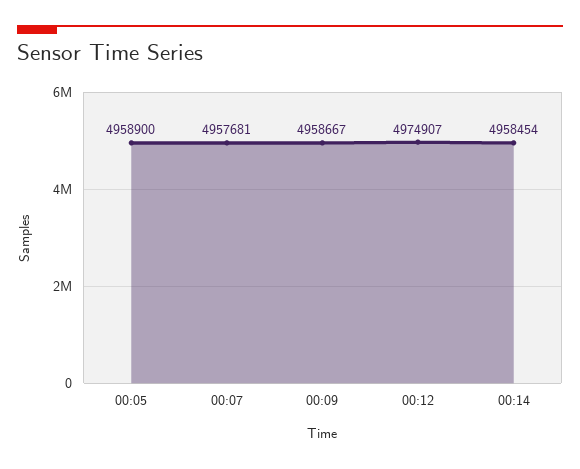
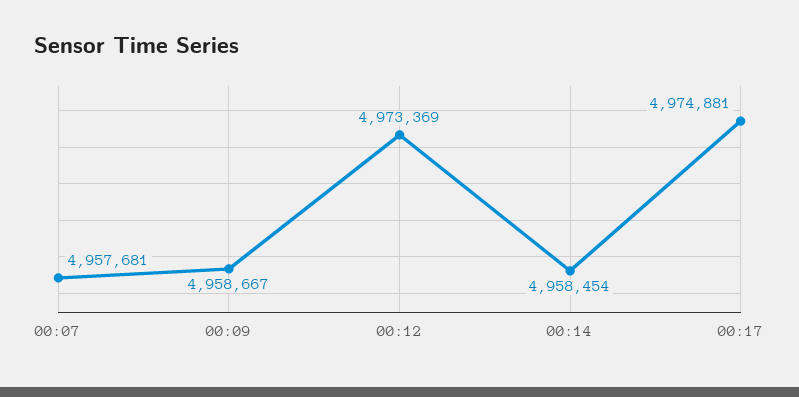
00:05: 4958900 -> none
00:12: 4974907 -> 4973369
00:17: none -> 4974881

